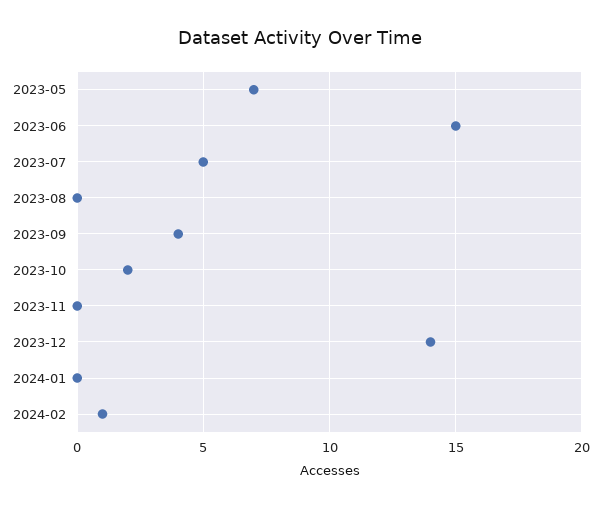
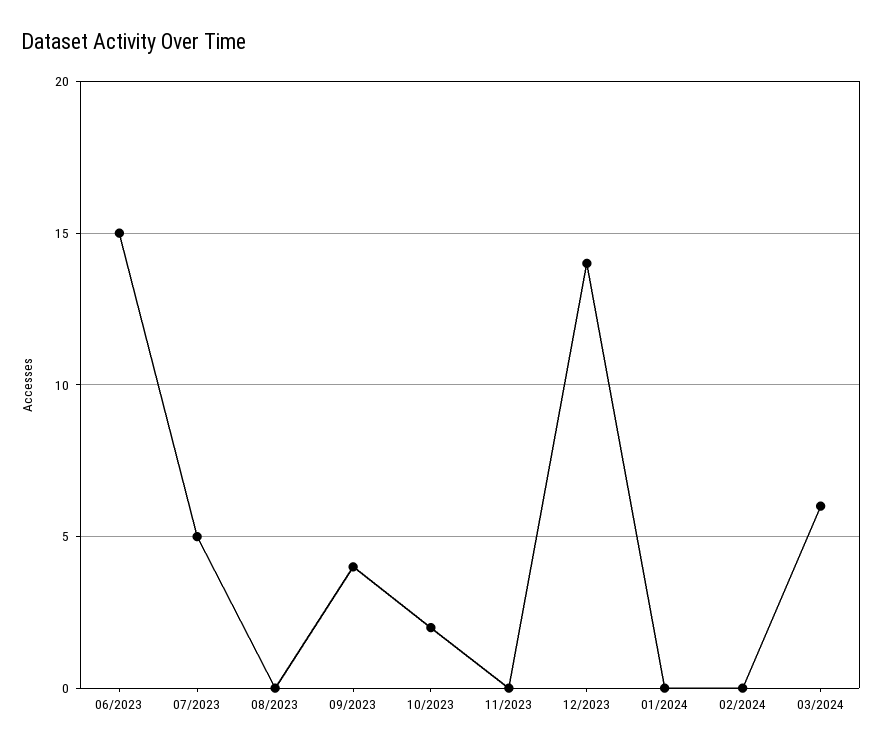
2023-05: 7 -> none
2024-02: 1 -> 0
03/2024: none -> 6

